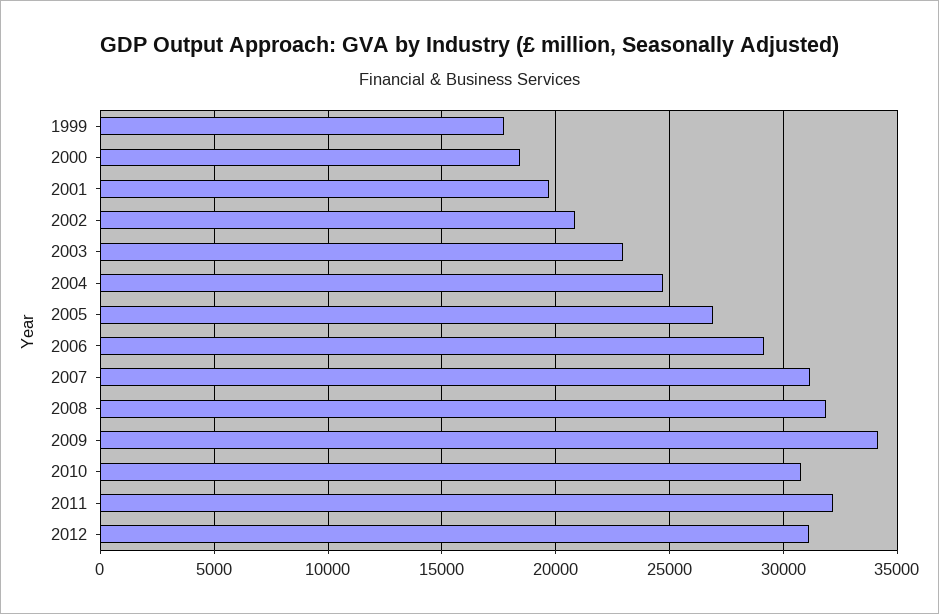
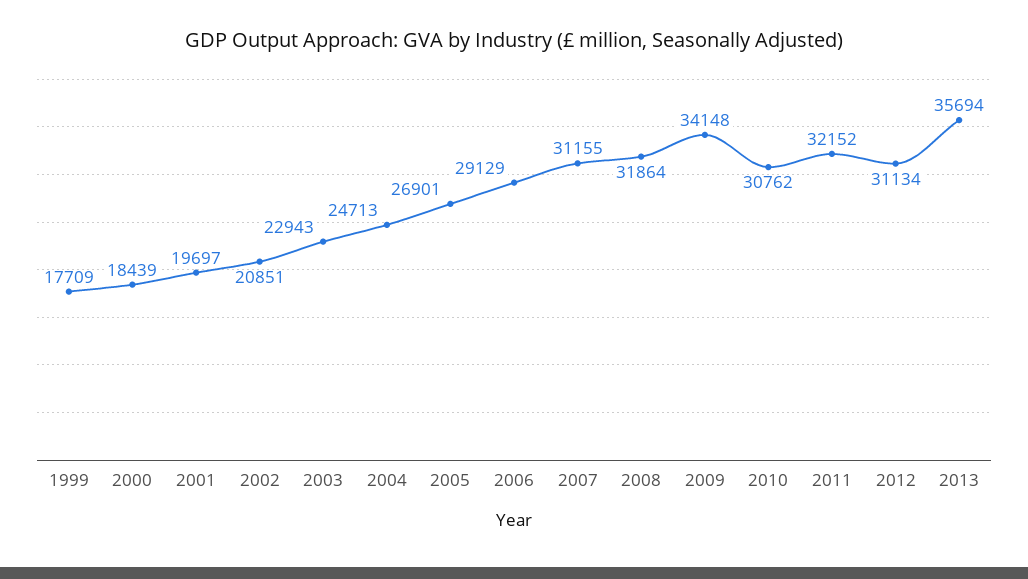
2013: none -> 35694

